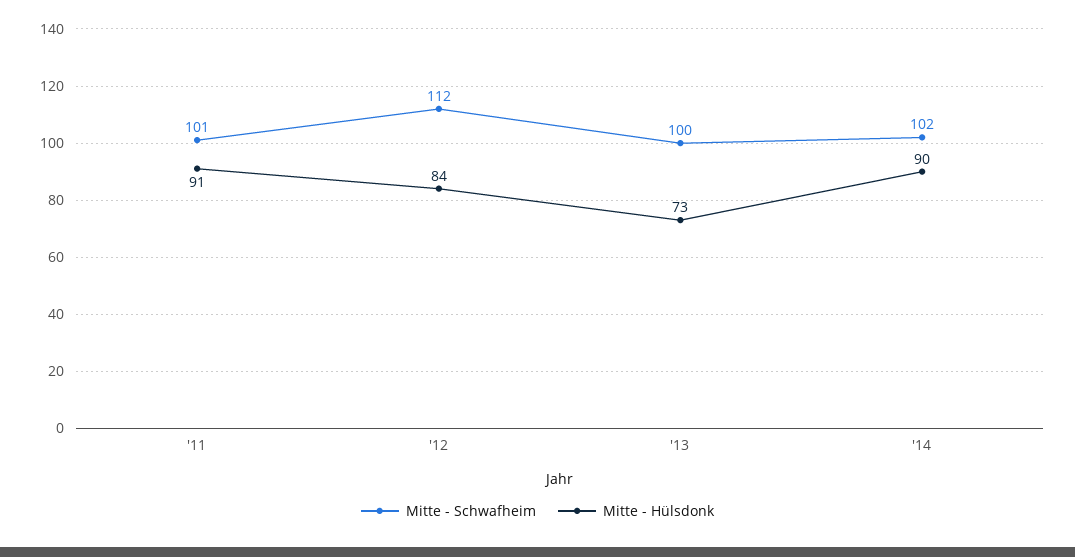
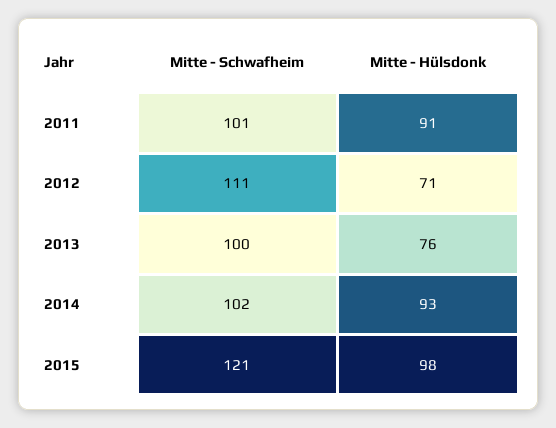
Mitte - Schwafheim, '12: 112 -> 111
Mitte - Hülsdonk, '12: 84 -> 71
Mitte - Hülsdonk, '13: 73 -> 76
Mitte - Hülsdonk, '14: 90 -> 93
Mitte - Schwafheim, 2015: none -> 121
Mitte - Hülsdonk, 2015: none -> 98

